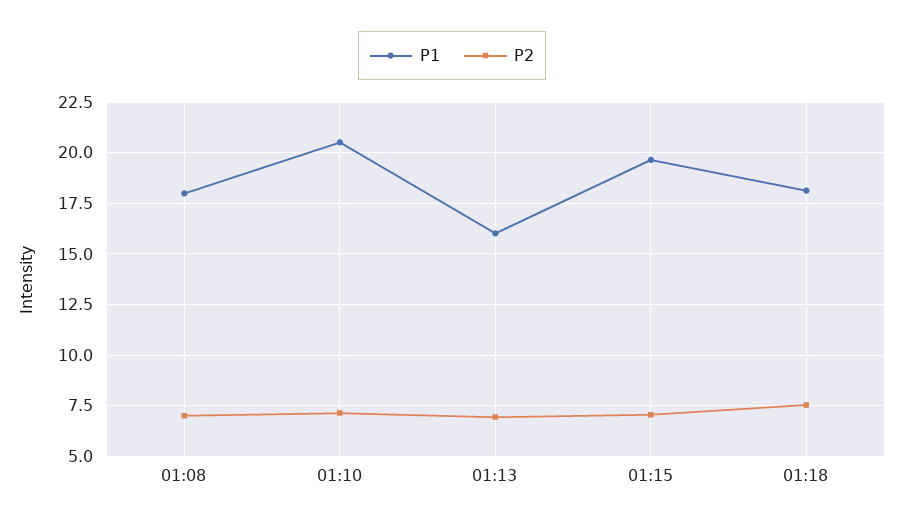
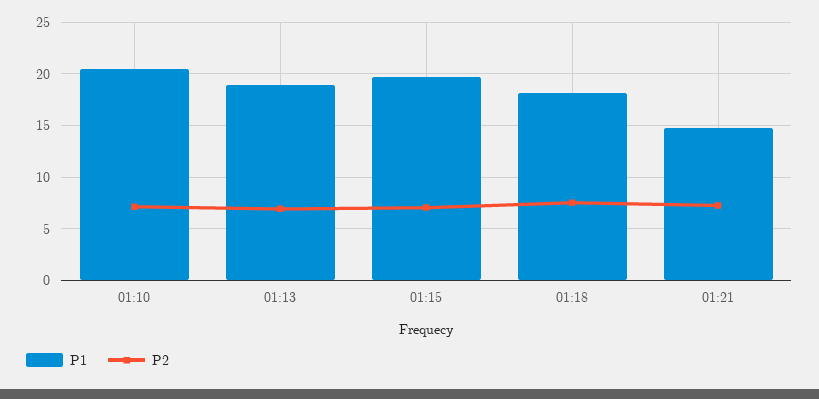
P1, 01:08: 18 -> none
P2, 01:08: 7 -> none
P1, 01:13: 16 -> 19
P1, 01:21: none -> 15
P2, 01:21: none -> 7

